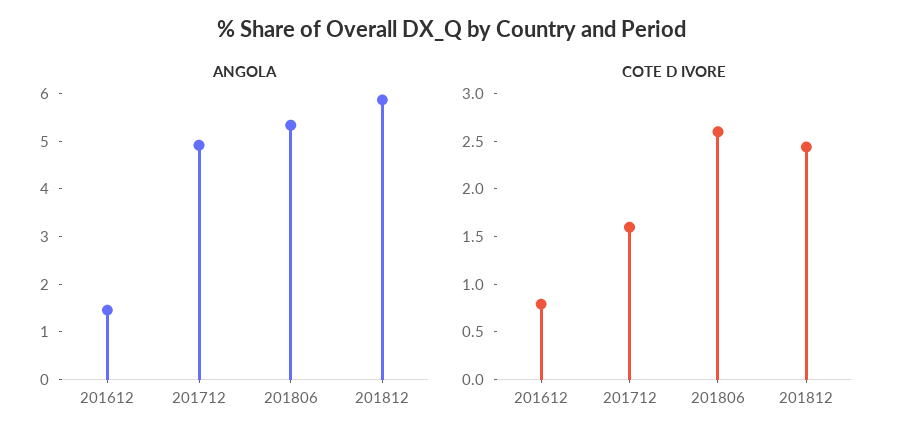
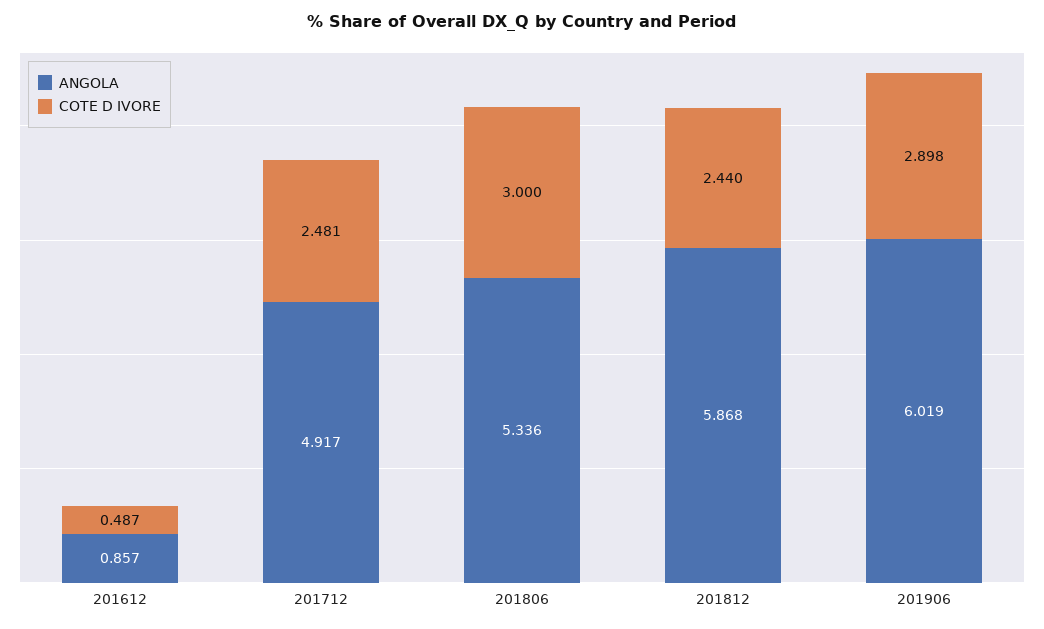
ANGOLA, 201612: 1.4 -> 0.857
COTE D IVORE, 201612: 0.8 -> 0.487
COTE D IVORE, 201712: 1.6 -> 2.481
COTE D IVORE, 201806: 2.6 -> 3
ANGOLA, 201906: none -> 6.019
COTE D IVORE, 201906: none -> 2.898

